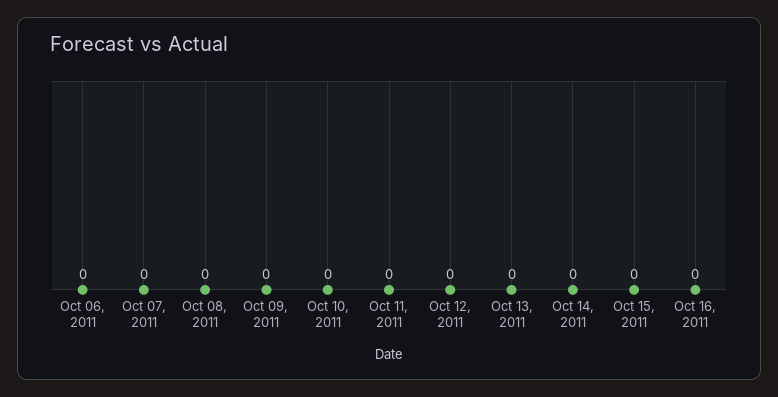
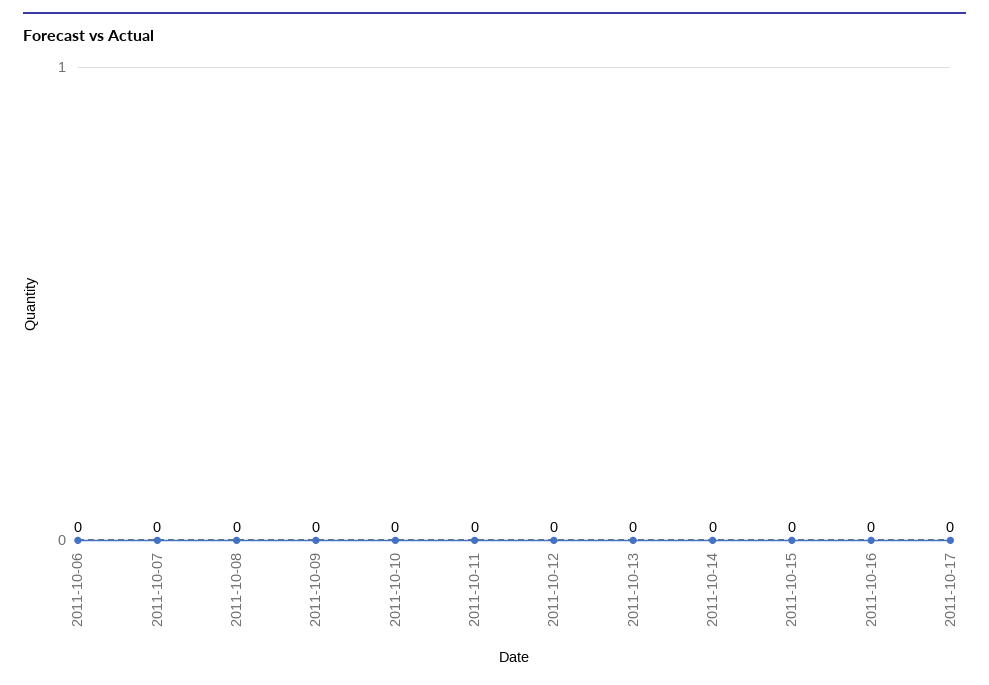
2011-10-17: none -> 0

